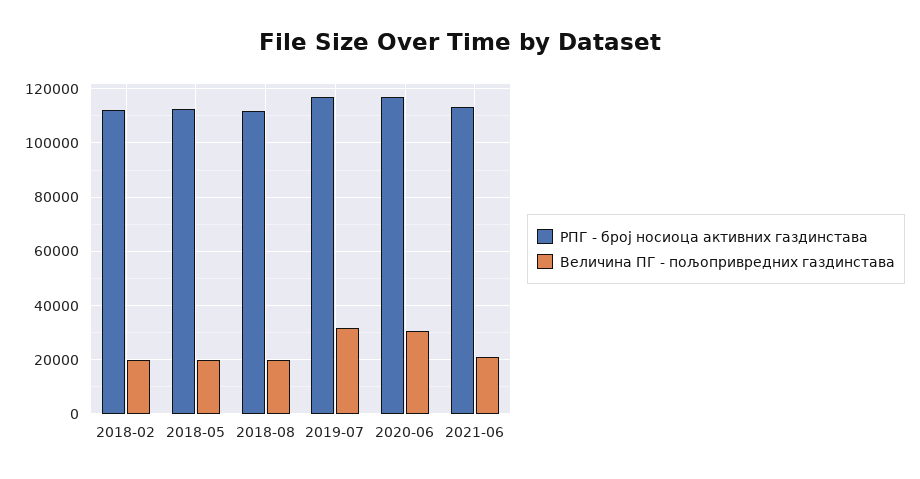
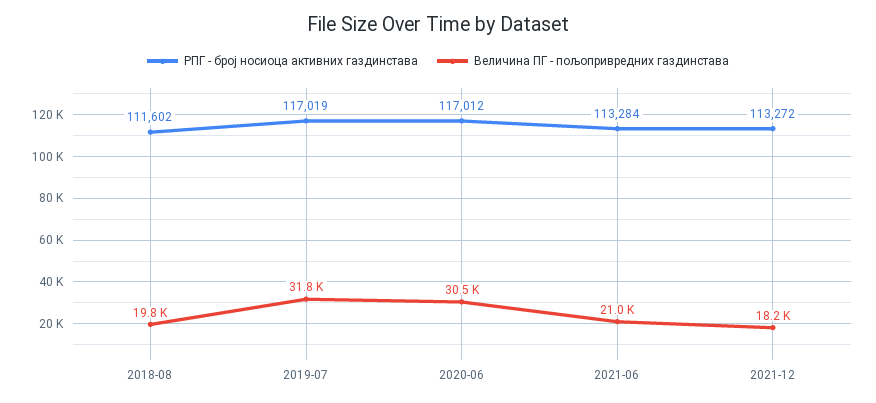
РПГ - број носиоца активних газдинстава, 2018-02: 112500 -> none
Величина ПГ - пољопривредних газдинстава, 2018-02: 20000 -> none
РПГ - број носиоца активних газдинстава, 2018-05: 112500 -> none
Величина ПГ - пољопривредних газдинстава, 2018-05: 20000 -> none
РПГ - број носиоца активних газдинстава, 2021-12: none -> 113272
Величина ПГ - пољопривредних газдинстава, 2021-12: none -> 18200

